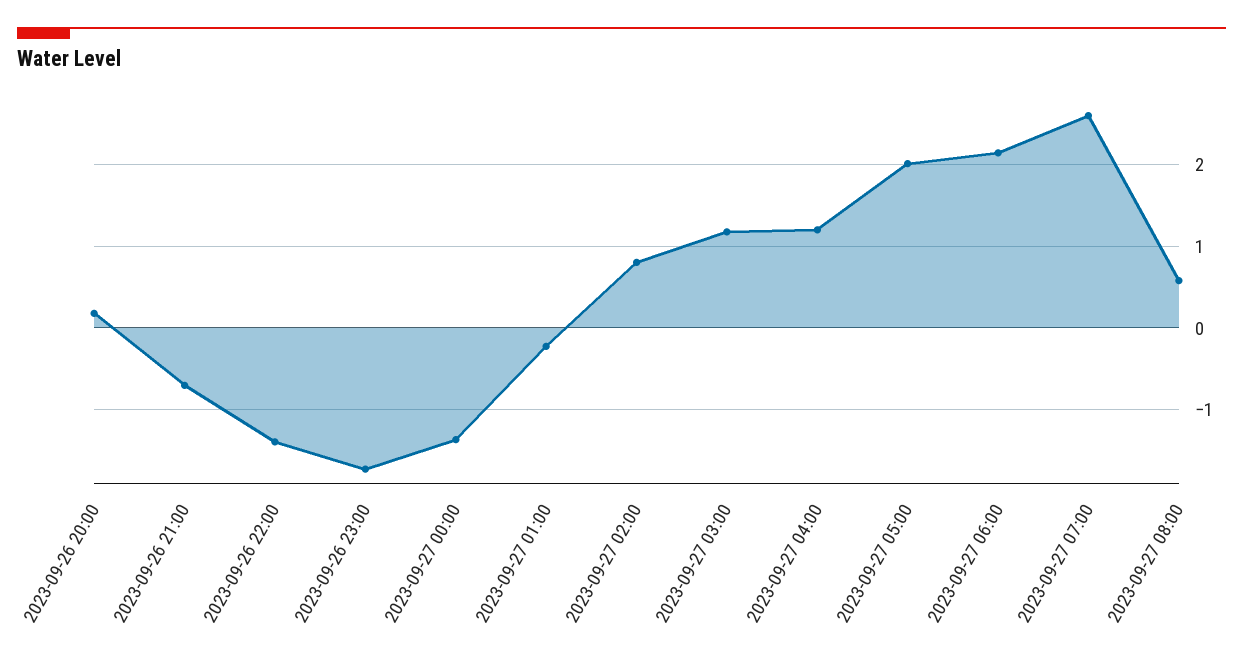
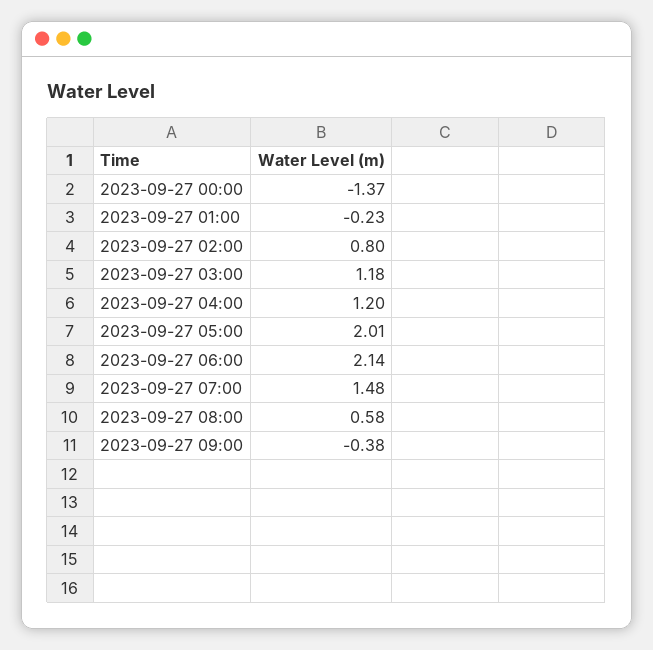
2023-09-26 20:00: 0.2 -> none
2023-09-26 21:00: -0.7 -> none
2023-09-26 22:00: -1.4 -> none
2023-09-26 23:00: -1.7 -> none
2023-09-27 07:00: 2.6 -> 1.48
2023-09-27 09:00: none -> -0.38

